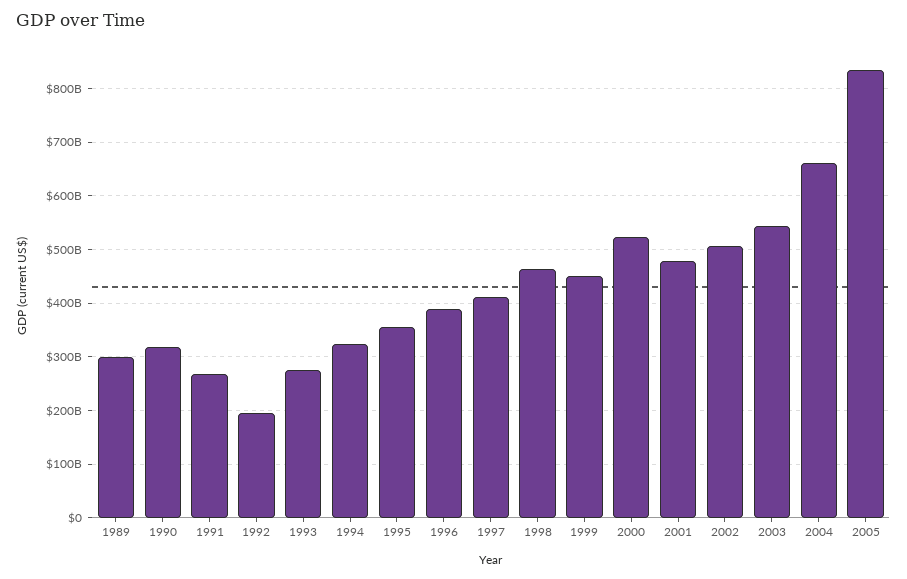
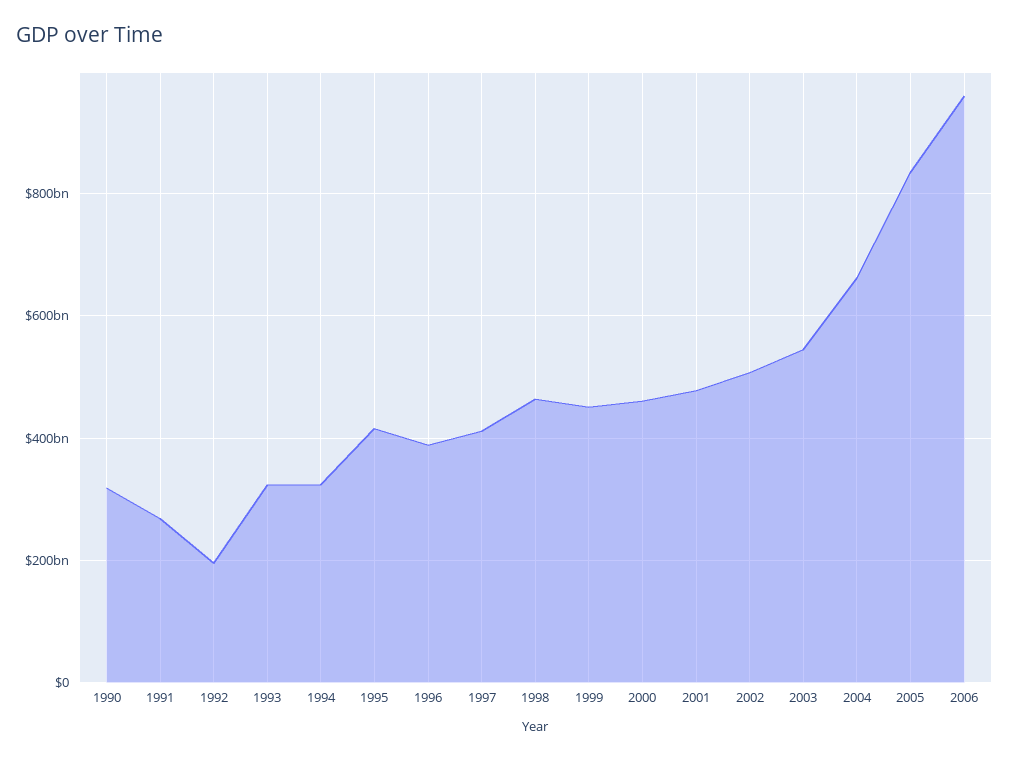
1989: 300000000000 -> none
1993: 280000000000 -> 320000000000
1995: 360000000000 -> 420000000000
2000: 520000000000 -> 460000000000
2006: none -> 960000000000

